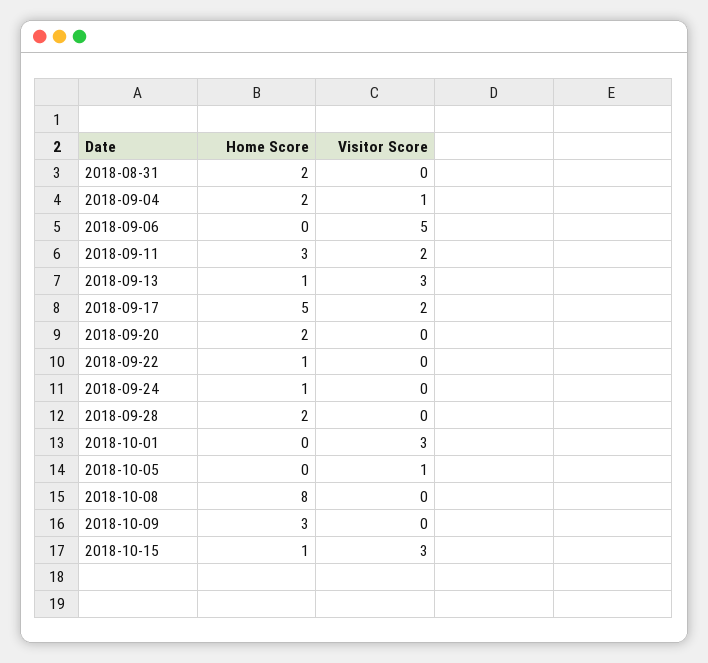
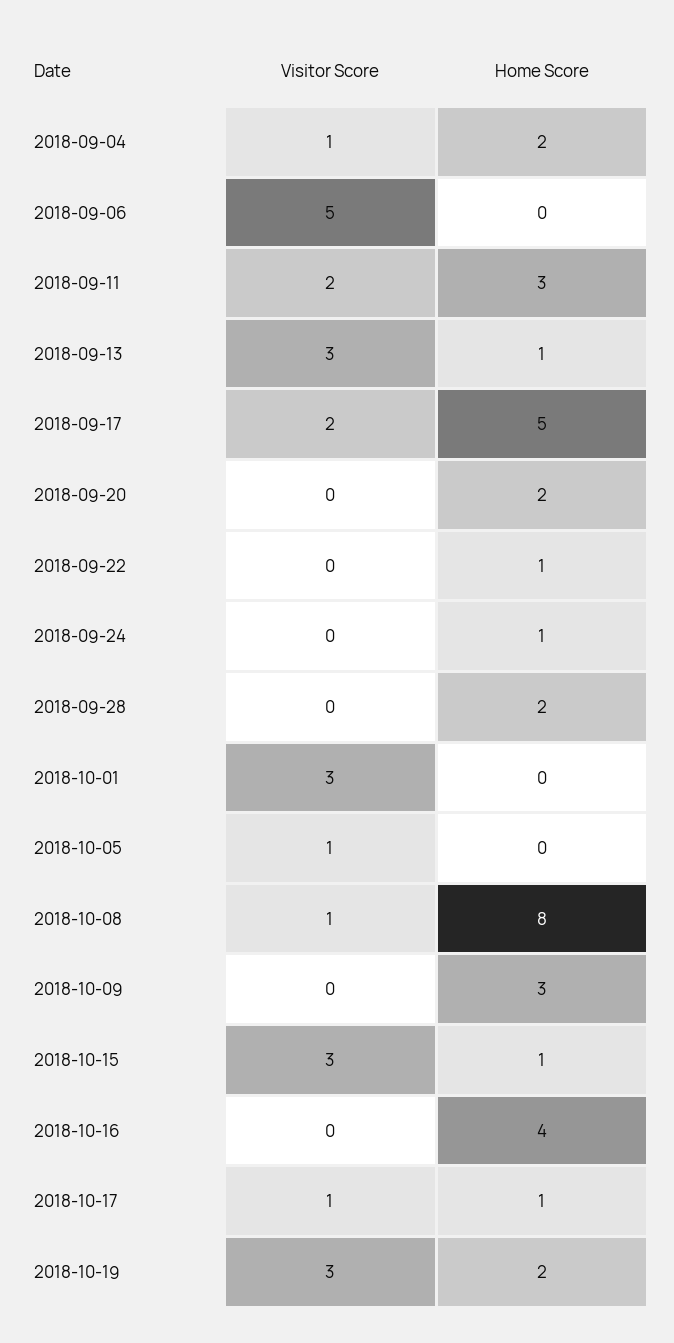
Home Score, 2018-08-31: 2 -> none
Visitor Score, 2018-08-31: 0 -> none
Visitor Score, 2018-10-08: 0 -> 1
Visitor Score, 2018-10-16: none -> 0
Home Score, 2018-10-16: none -> 4
Visitor Score, 2018-10-17: none -> 1
Home Score, 2018-10-17: none -> 1
Visitor Score, 2018-10-19: none -> 3
Home Score, 2018-10-19: none -> 2

